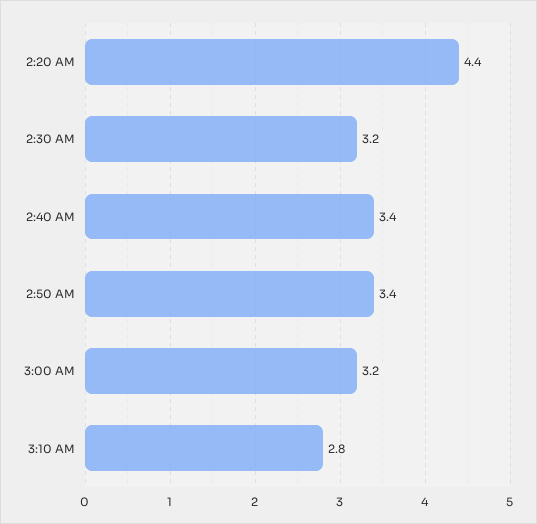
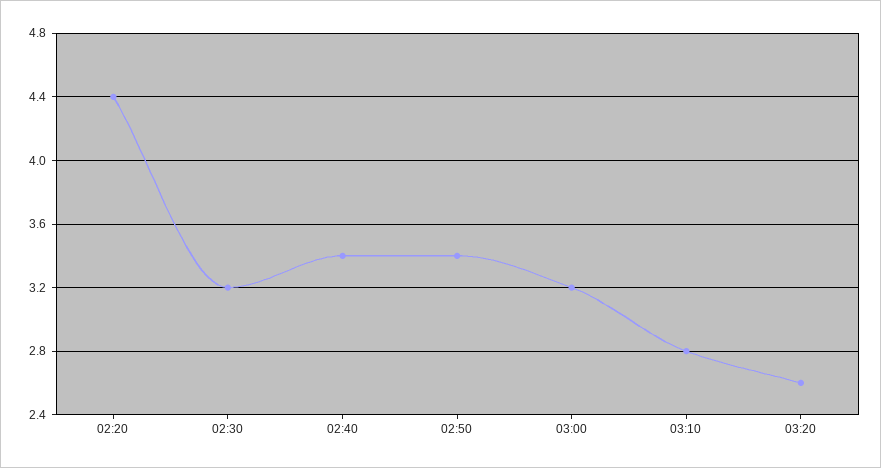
03:20: none -> 2.6

